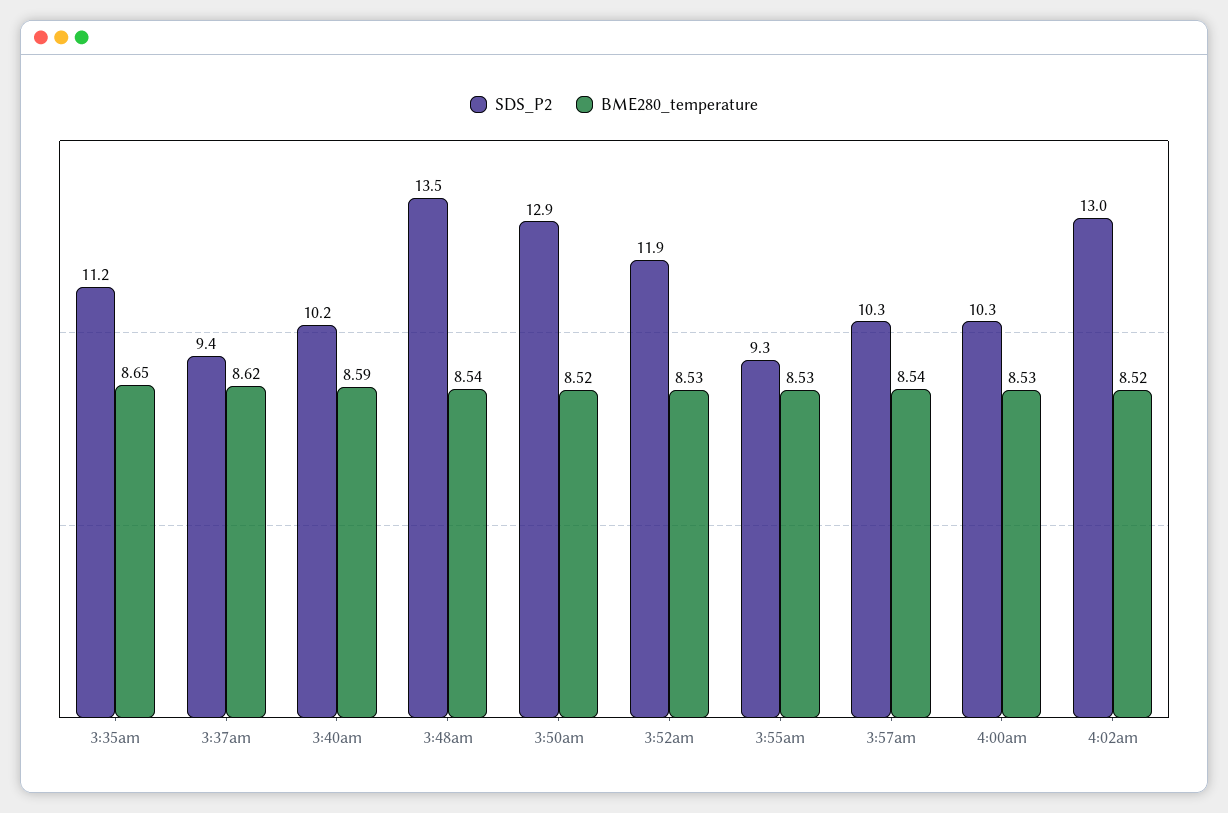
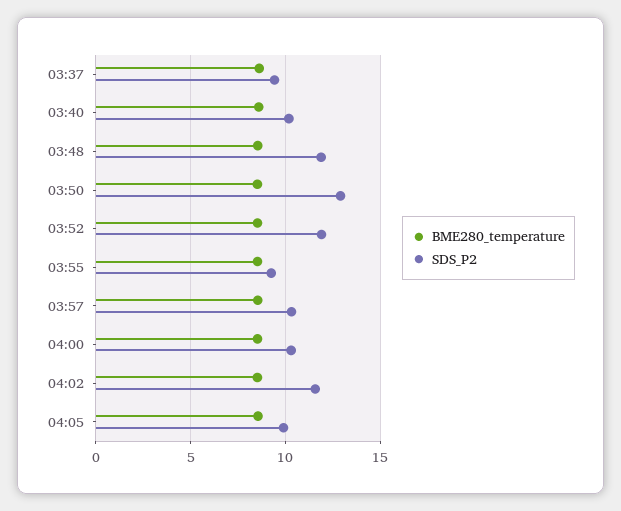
SDS_P2, 3:35am: 11.2 -> none
BME280_temperature, 3:35am: 8.65 -> none
SDS_P2, 3:48am: 13.5 -> 12
SDS_P2, 4:02am: 13 -> 11.5
BME280_temperature, 04:05: none -> 8.5
SDS_P2, 04:05: none -> 10

